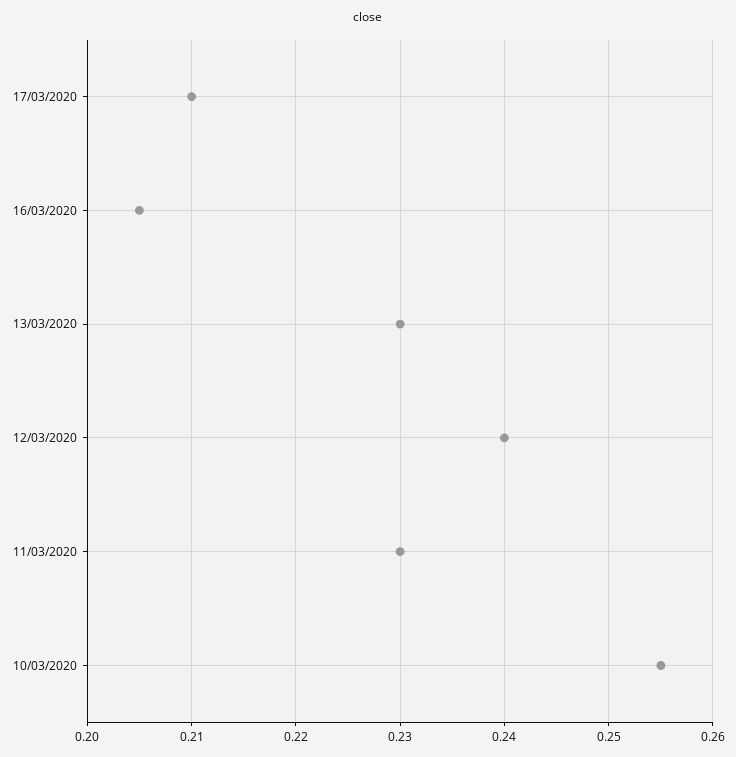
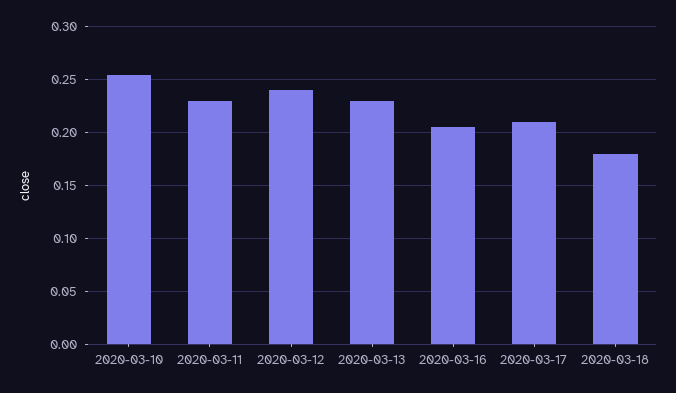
2020-03-18: none -> 0.18

